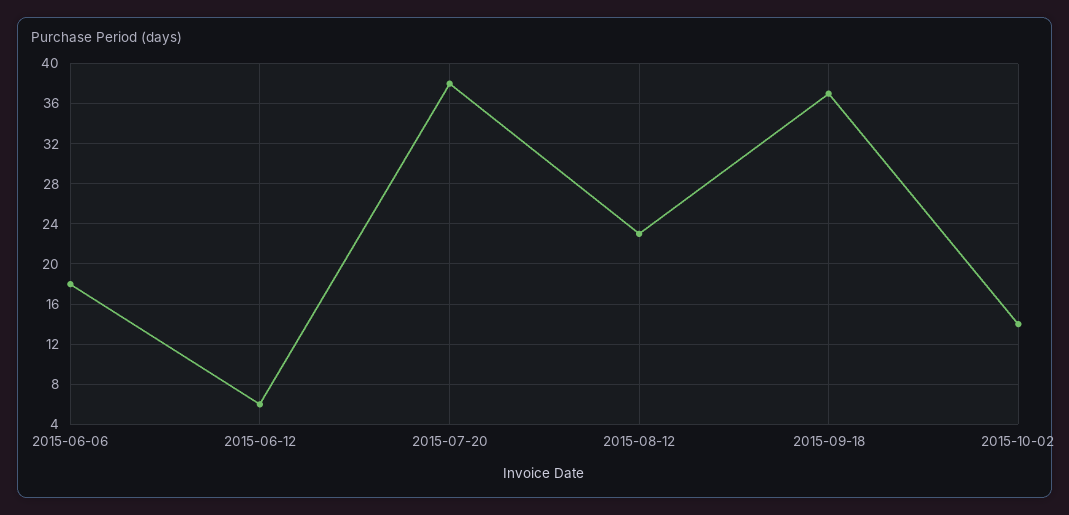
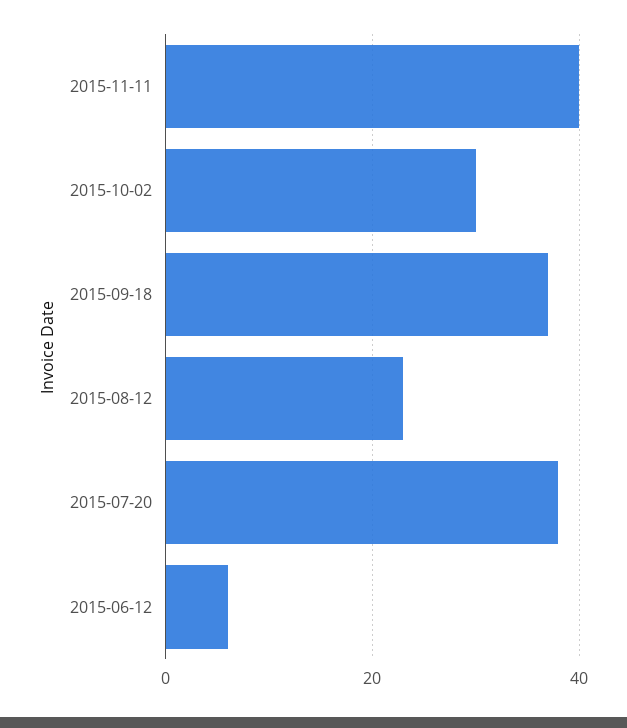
2015-06-06: 18 -> none
2015-10-02: 14 -> 30
2015-11-11: none -> 40

